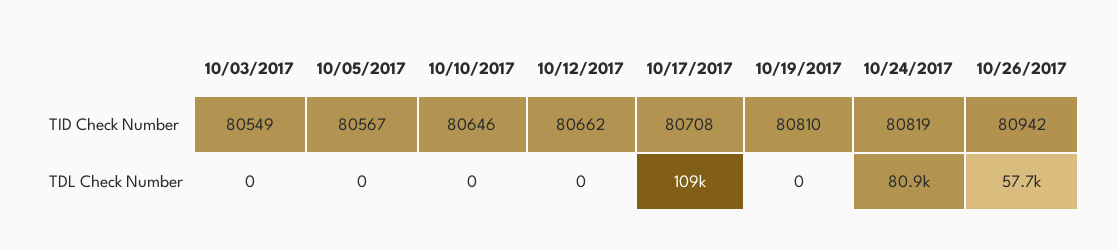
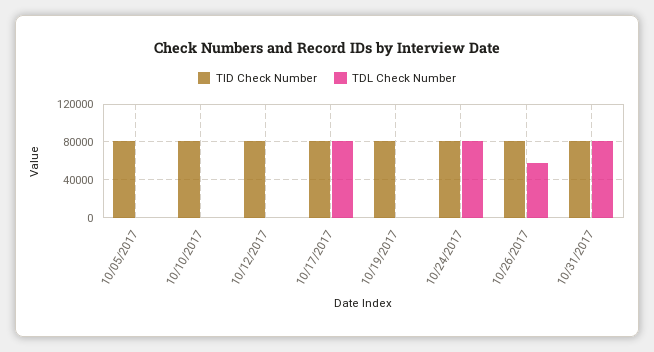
TID Check Number, 10/03/2017: 80549 -> none
TDL Check Number, 10/03/2017: 0 -> none
TDL Check Number, 10/17/2017: 109000 -> 80000
TID Check Number, 10/31/2017: none -> 80000
TDL Check Number, 10/31/2017: none -> 80000

